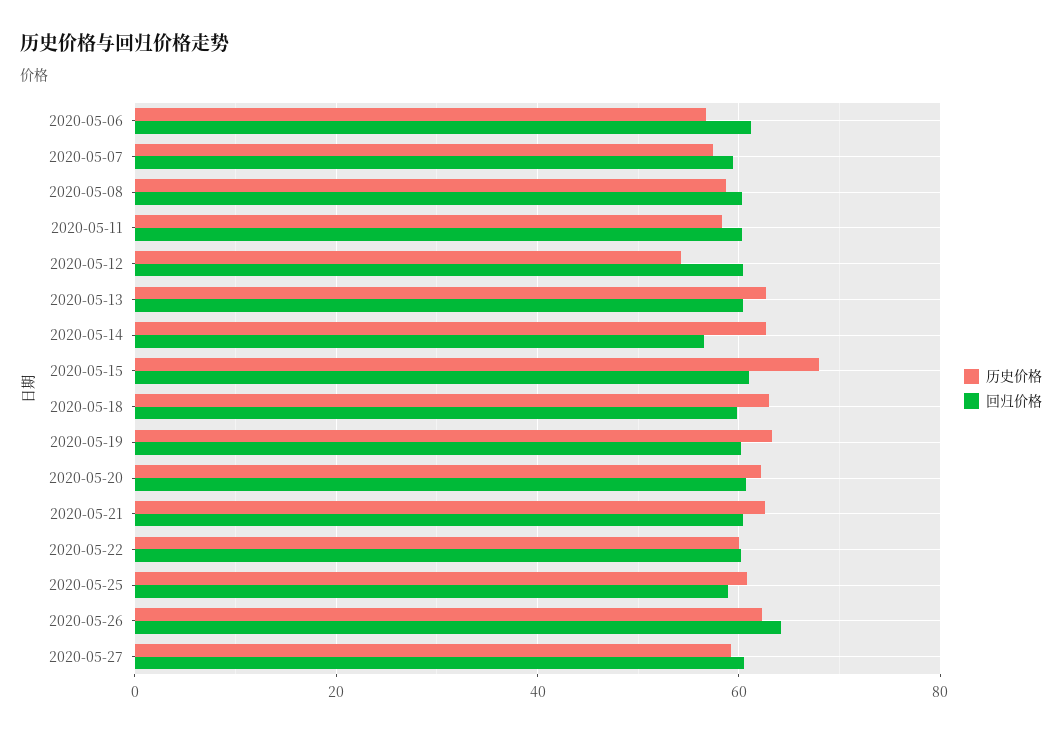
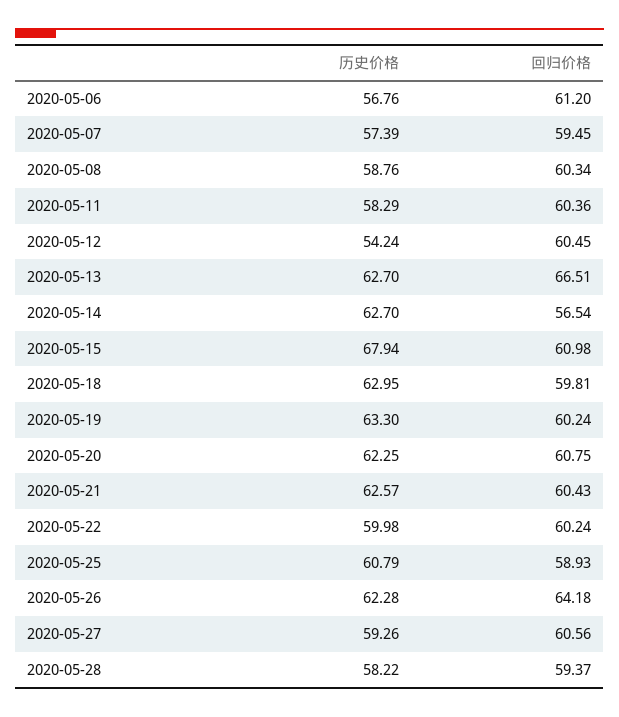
回归价格, 2020-05-13: 60 -> 66.51
历史价格, 2020-05-28: none -> 58.22
回归价格, 2020-05-28: none -> 59.37

